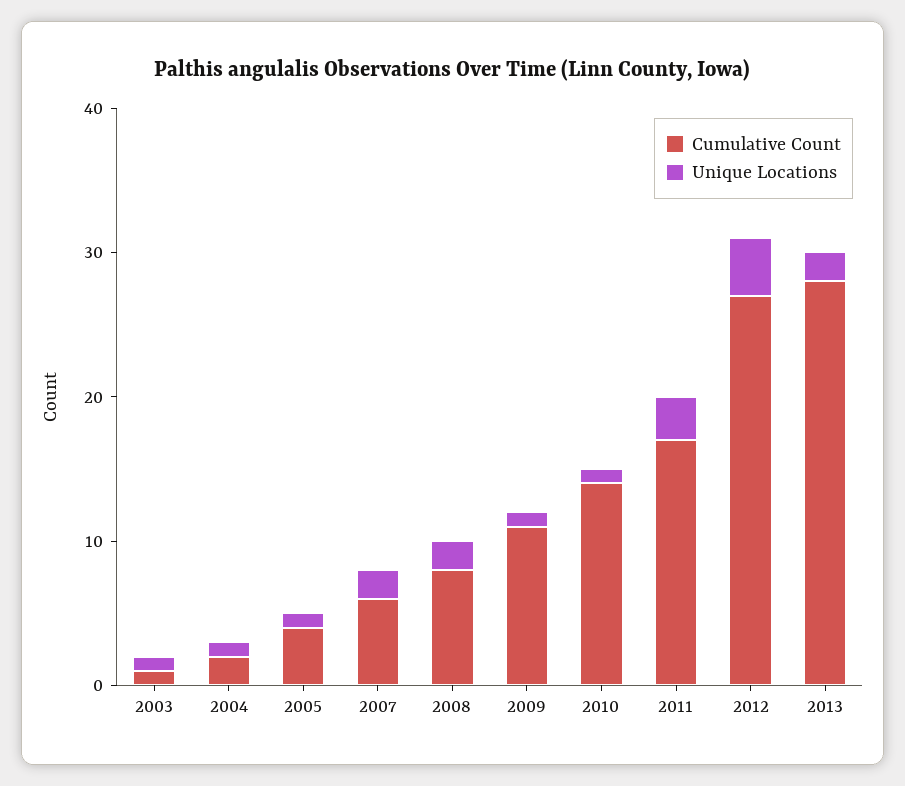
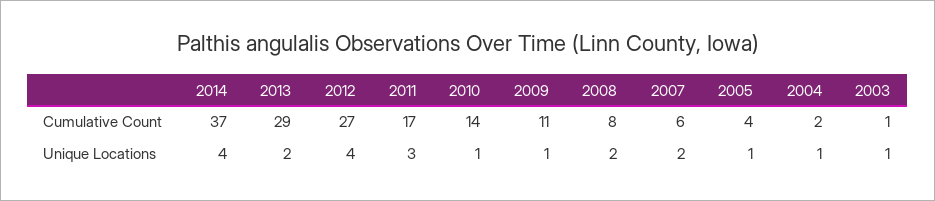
Cumulative Count, 2013: 28 -> 29
Cumulative Count, 2014: none -> 37
Unique Locations, 2014: none -> 4

